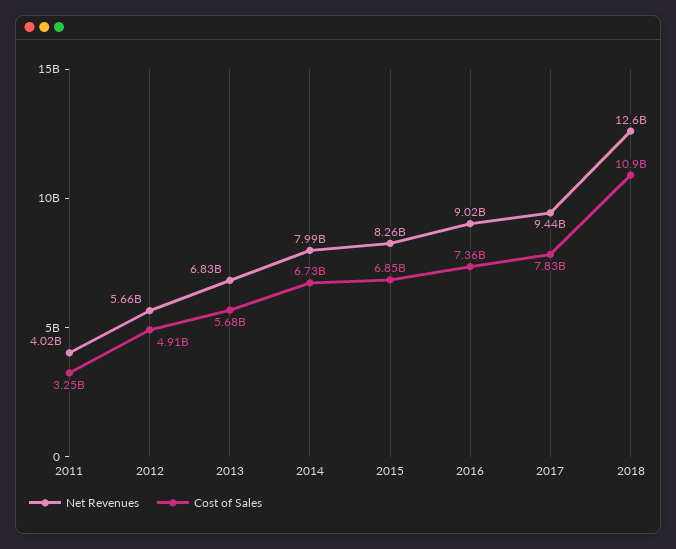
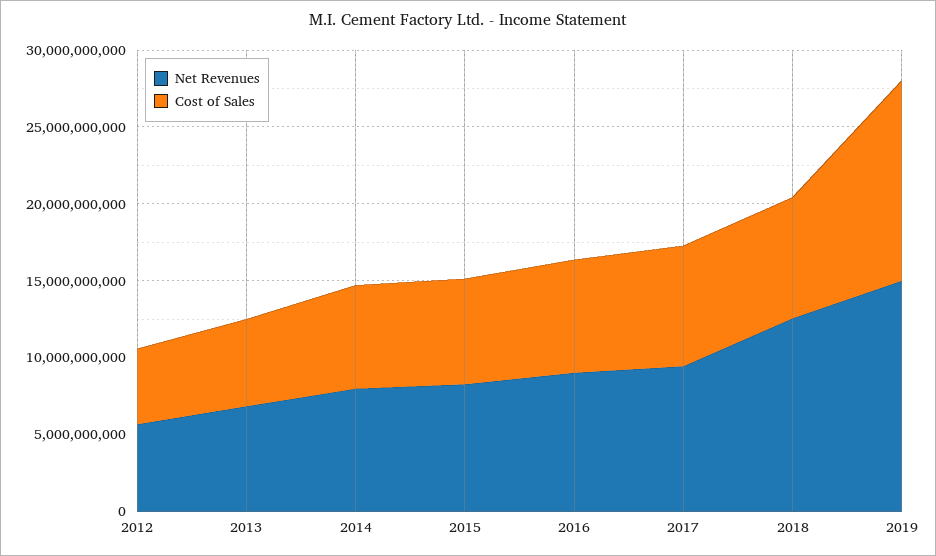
Net Revenues, 2011: 4020000000 -> none
Cost of Sales, 2011: 3250000000 -> none
Cost of Sales, 2018: 10900000000 -> 8000000000
Net Revenues, 2019: none -> 15000000000
Cost of Sales, 2019: none -> 13000000000

